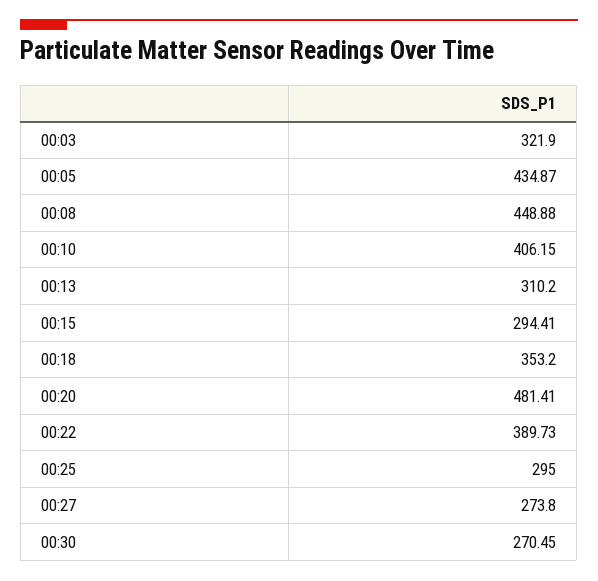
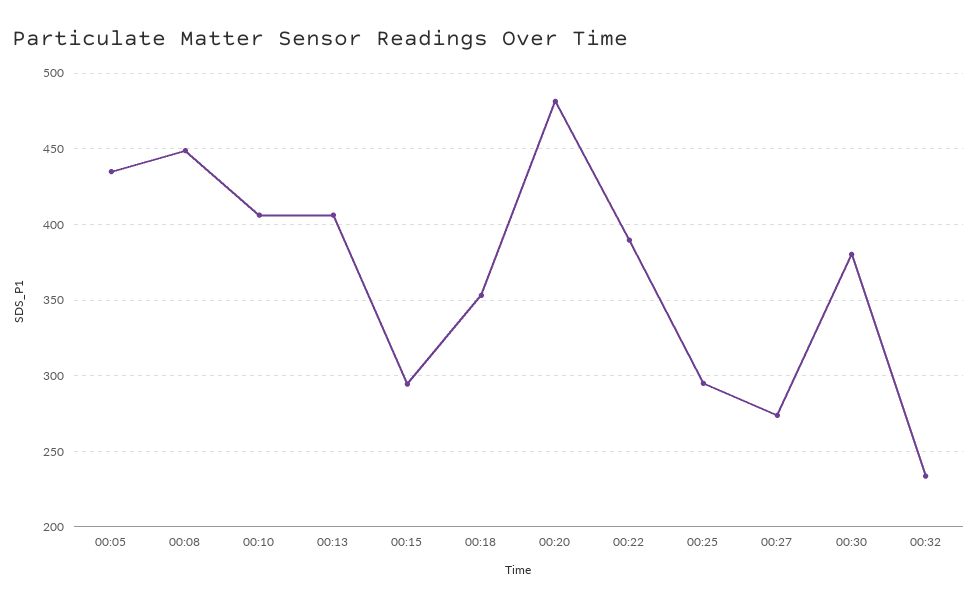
00:03: 321.9 -> none
00:13: 310.2 -> 405
00:30: 270.45 -> 380
00:32: none -> 235

